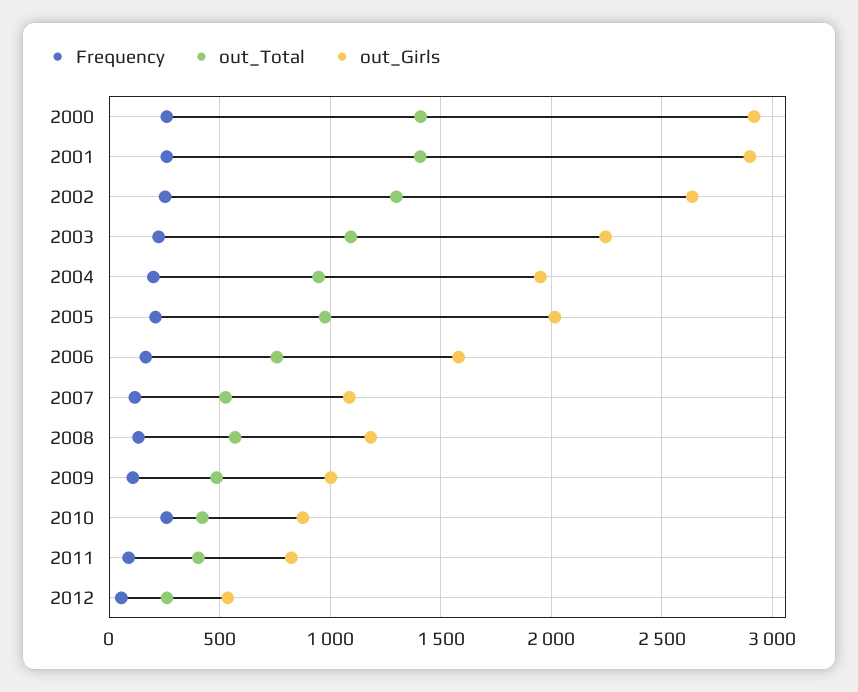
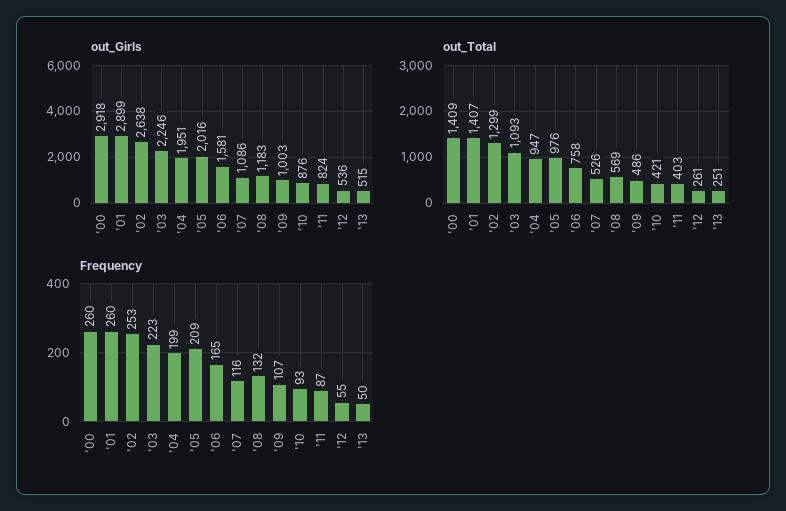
Frequency, 2010: 250 -> 93
out_Girls, '13: none -> 515
out_Total, '13: none -> 251
Frequency, '13: none -> 50

